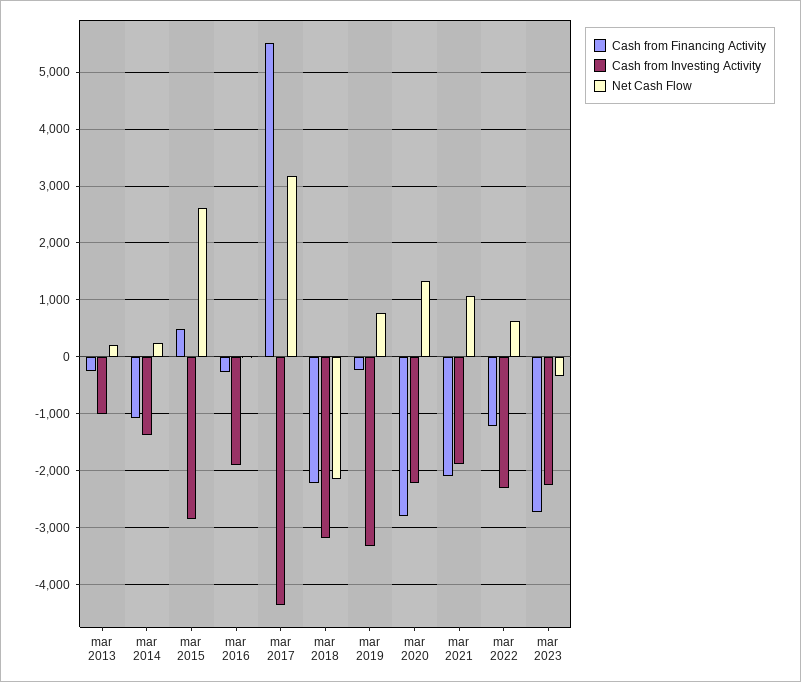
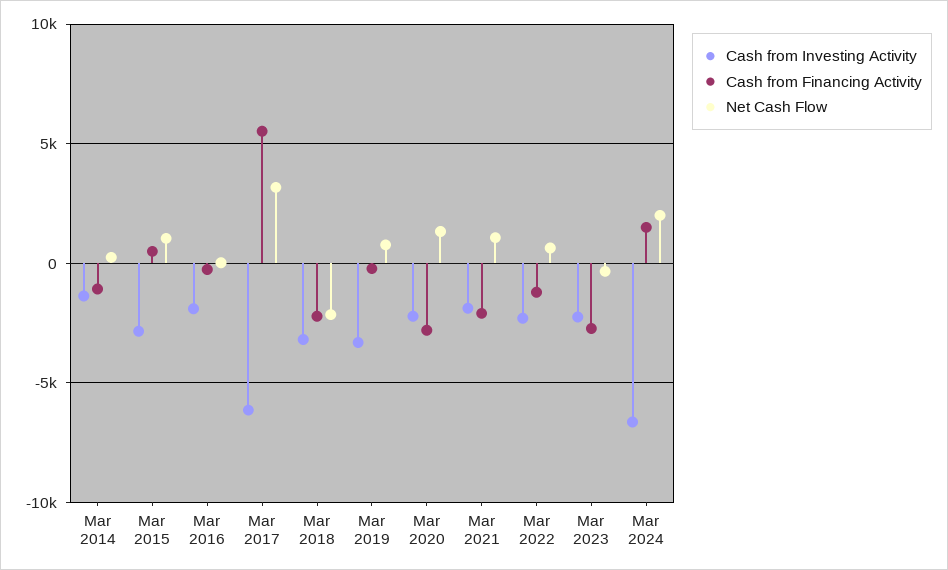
Cash from Financing Activity, mar 2013: -200 -> none
Cash from Investing Activity, mar 2013: -1000 -> none
Net Cash Flow, mar 2013: 200 -> none
Net Cash Flow, mar 2015: 2600 -> 1000
Cash from Investing Activity, mar 2017: -4400 -> -6000
Cash from Investing Activity, Mar 2024: none -> -6500
Cash from Financing Activity, Mar 2024: none -> 1500
Net Cash Flow, Mar 2024: none -> 2000

